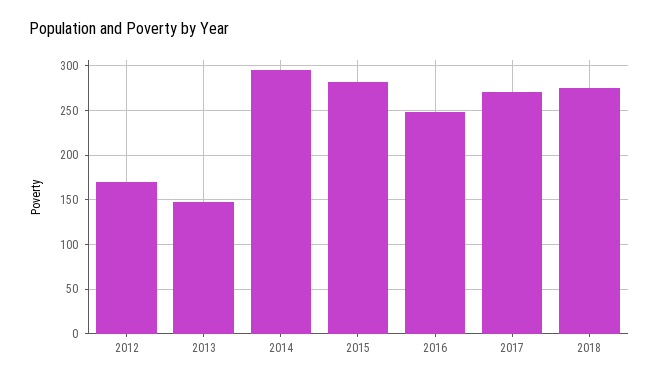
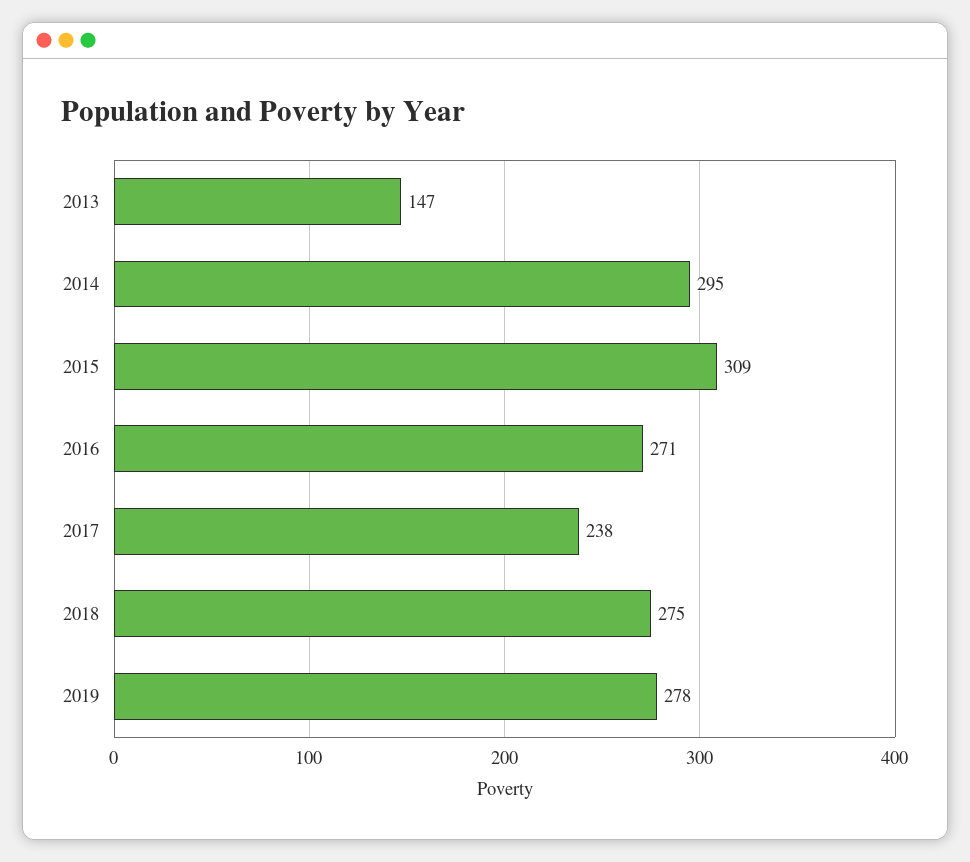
2012: 170 -> none
2015: 280 -> 309
2016: 250 -> 271
2017: 270 -> 238
2019: none -> 278

